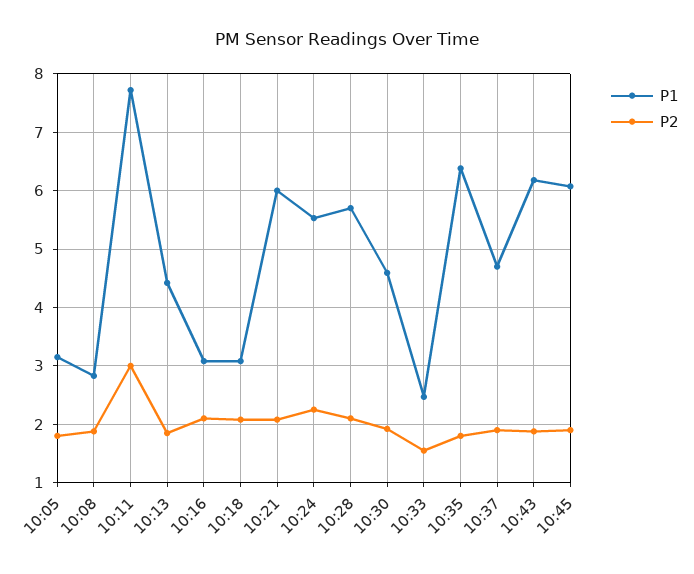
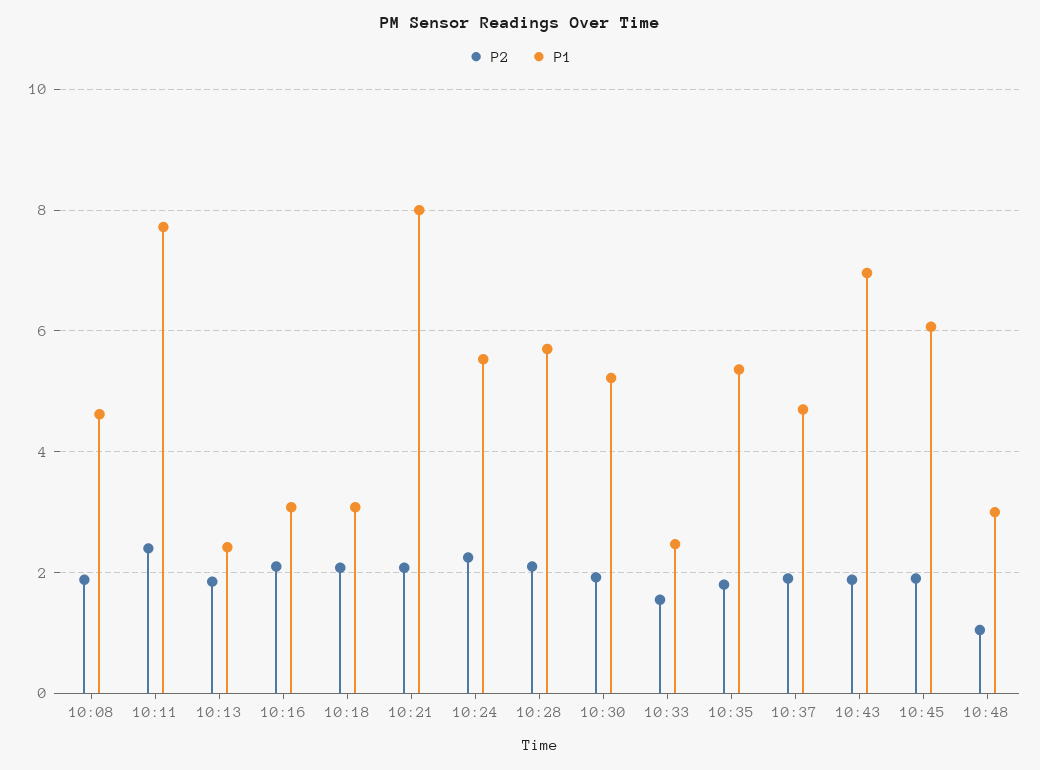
P1, 10:05: 3.2 -> none
P2, 10:05: 1.8 -> none
P1, 10:08: 2.8 -> 4.6
P2, 10:11: 3 -> 2.4
P1, 10:13: 4.4 -> 2.4
P1, 10:21: 6 -> 8
P1, 10:30: 4.6 -> 5.2
P1, 10:35: 6.4 -> 5.4
P1, 10:43: 6.2 -> 7
P2, 10:48: none -> 1
P1, 10:48: none -> 3

